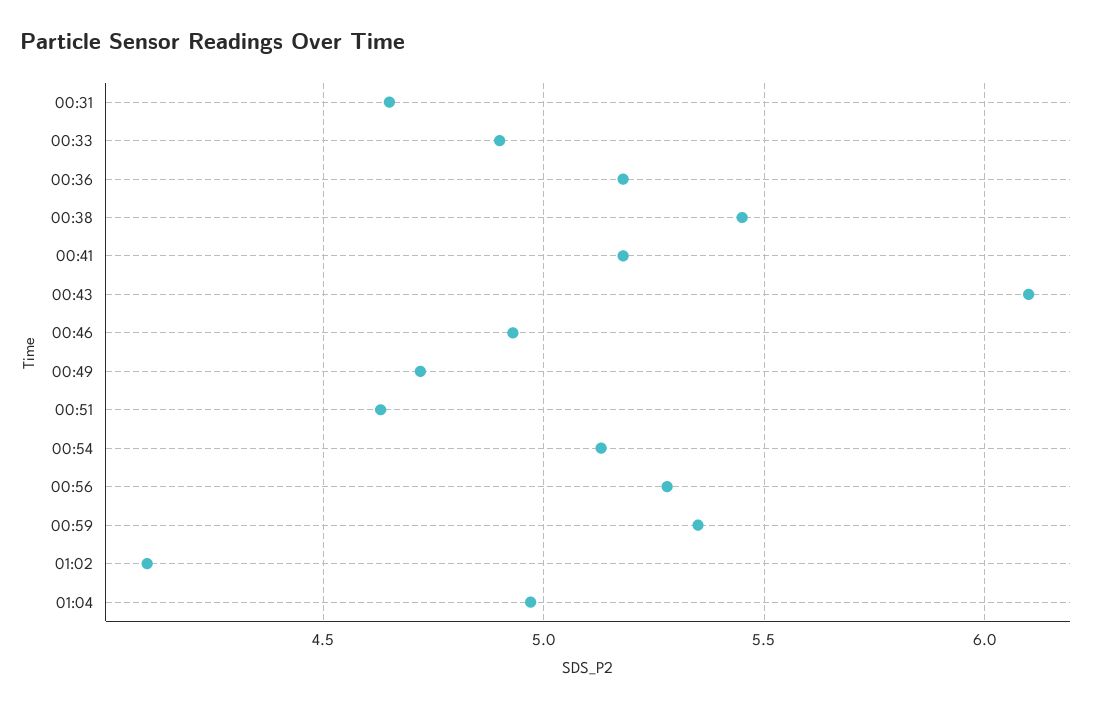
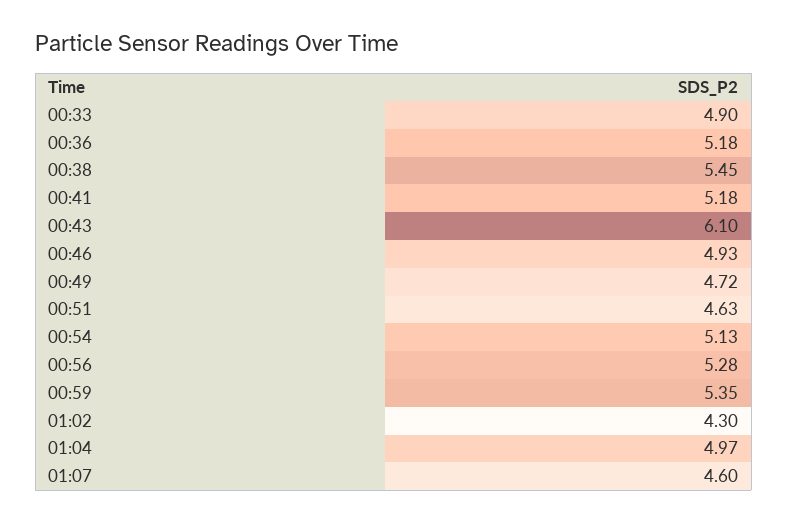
00:31: 4.65 -> none
01:02: 4.1 -> 4.3
01:07: none -> 4.6

